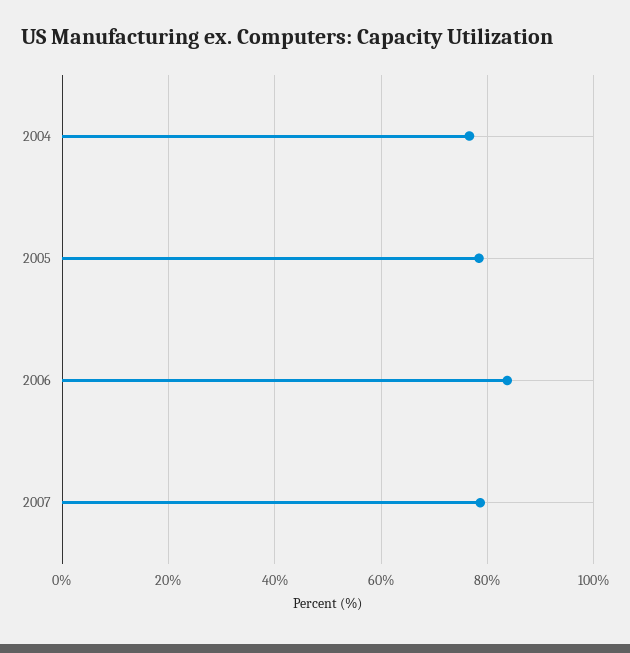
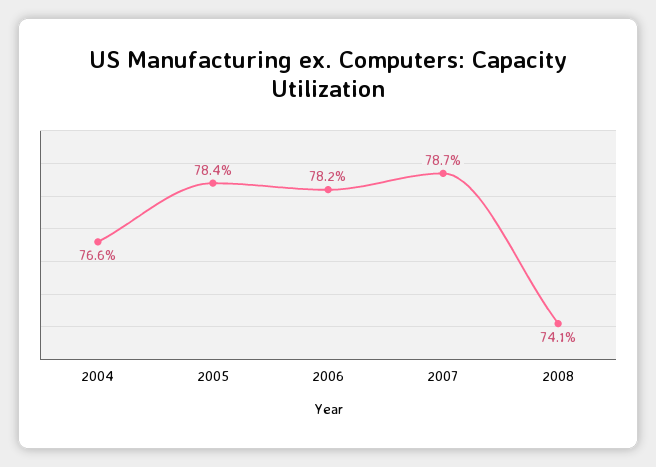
2006: 84 -> 78.2
2008: none -> 74.1

